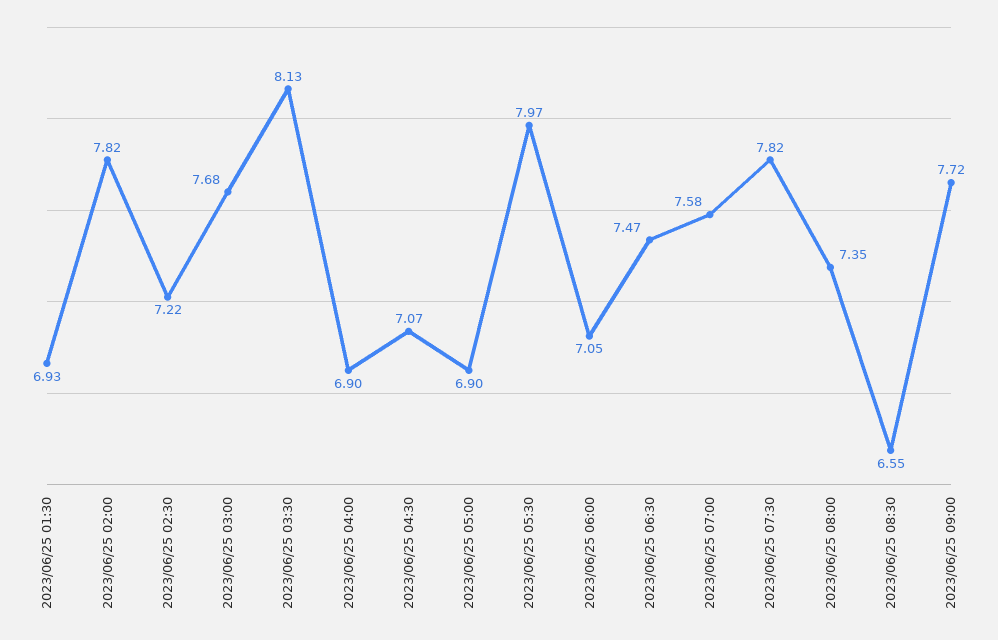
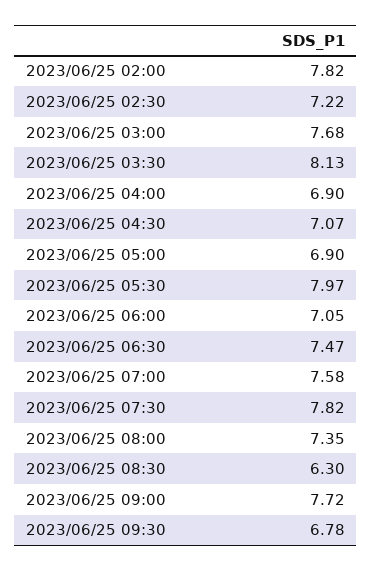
2023/06/25 01:30: 6.93 -> none
2023/06/25 08:30: 6.55 -> 6.3
2023/06/25 09:30: none -> 6.78

